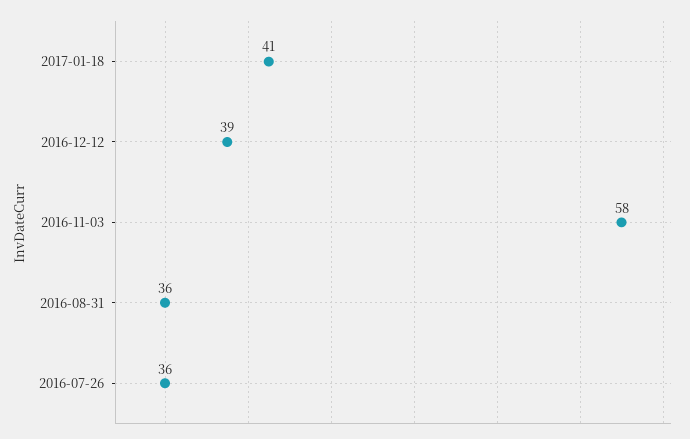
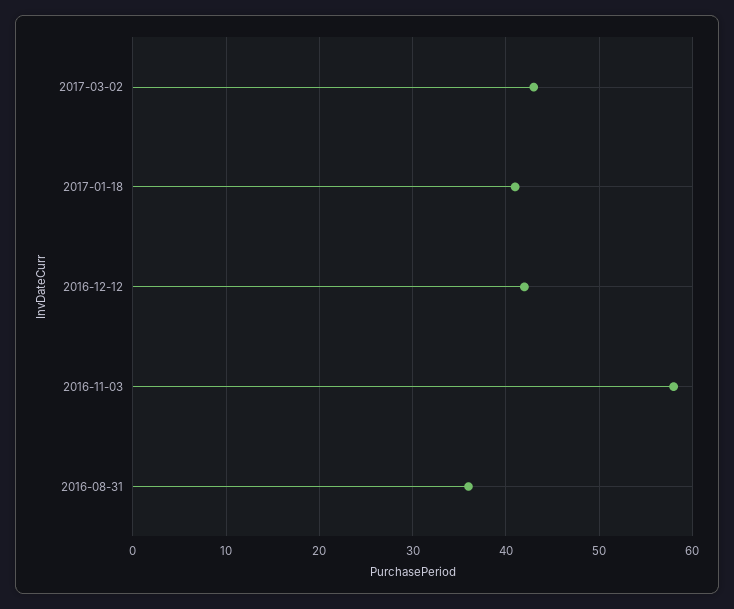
2016-12-12: 39 -> 42
2016-07-26: 36 -> none
2017-03-02: none -> 43

